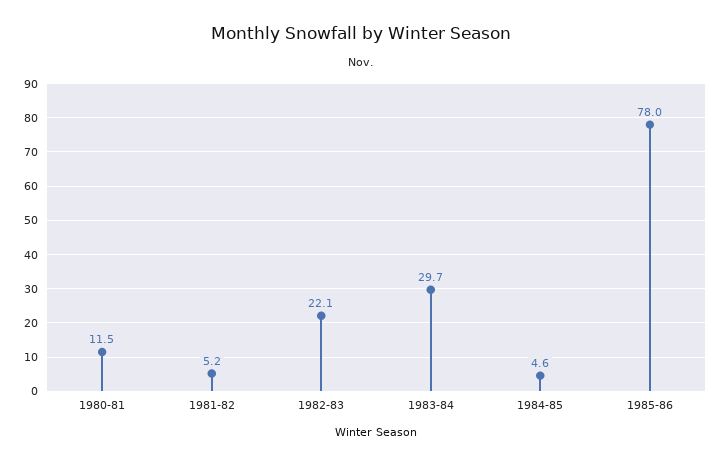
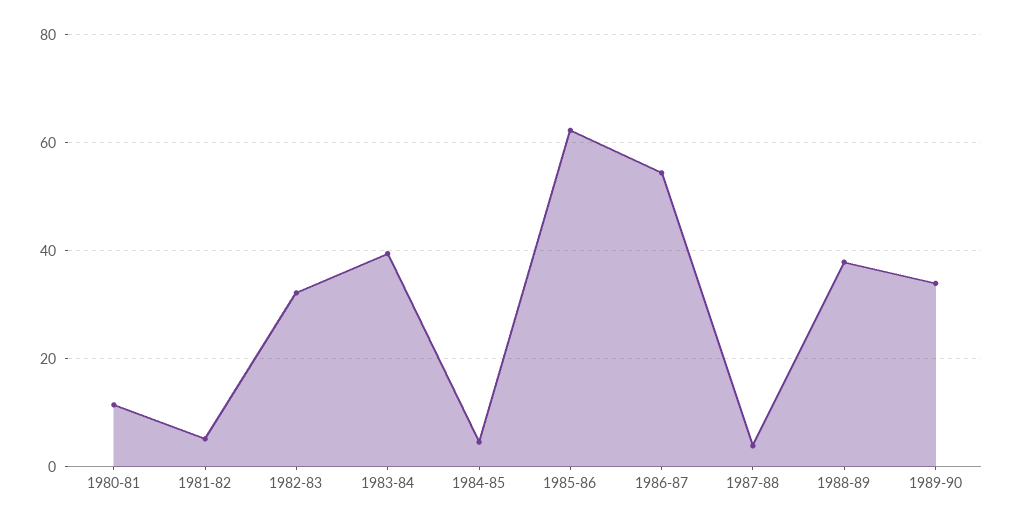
1982-83: 22.1 -> 32
1983-84: 29.7 -> 40
1985-86: 78 -> 62
1986-87: none -> 54
1987-88: none -> 4
1988-89: none -> 38
1989-90: none -> 34

